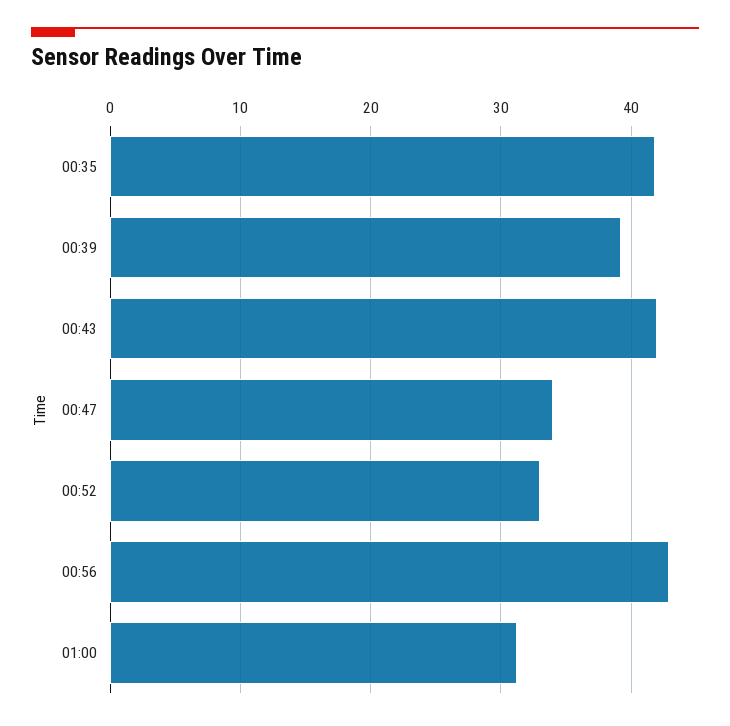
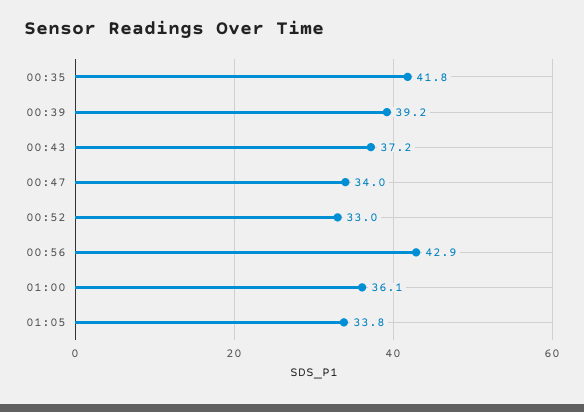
00:43: 42 -> 37.2
01:00: 31 -> 36.1
01:05: none -> 33.8

